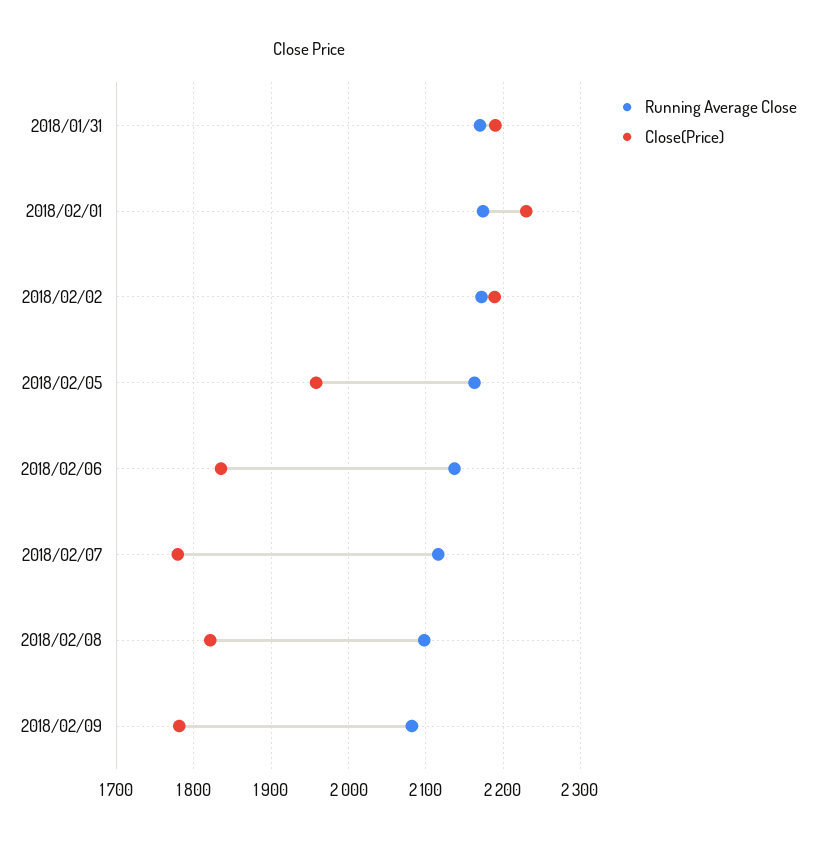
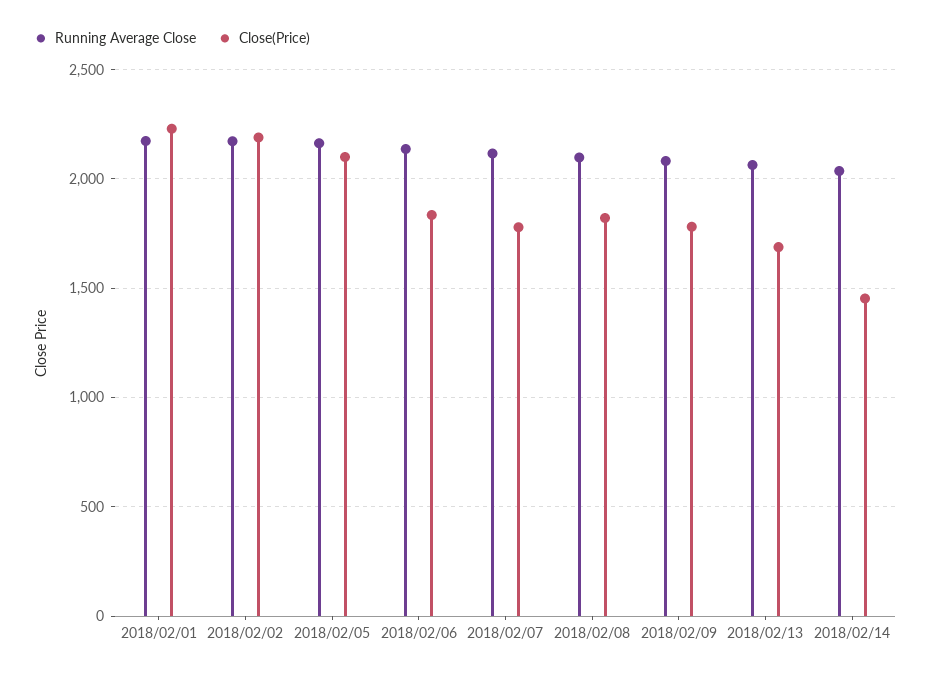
Running Average Close, 2018/01/31: 2170 -> none
Close(Price), 2018/01/31: 2190 -> none
Close(Price), 2018/02/05: 1960 -> 2100
Running Average Close, 2018/02/13: none -> 2050
Close(Price), 2018/02/13: none -> 1700
Running Average Close, 2018/02/14: none -> 2050
Close(Price), 2018/02/14: none -> 1450

